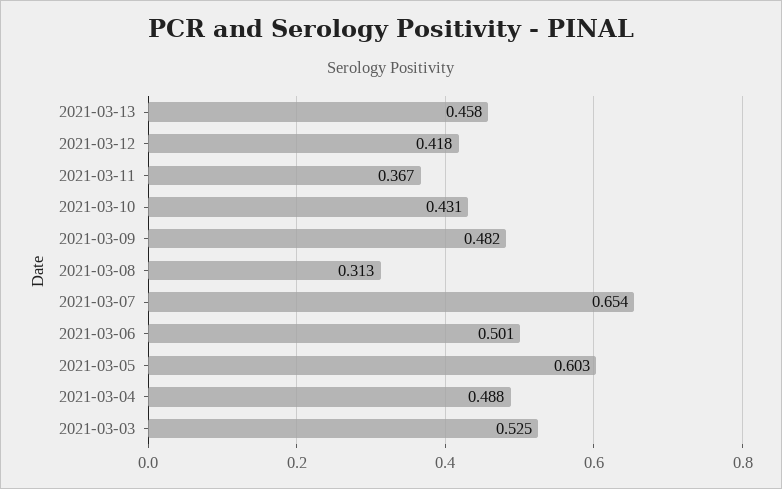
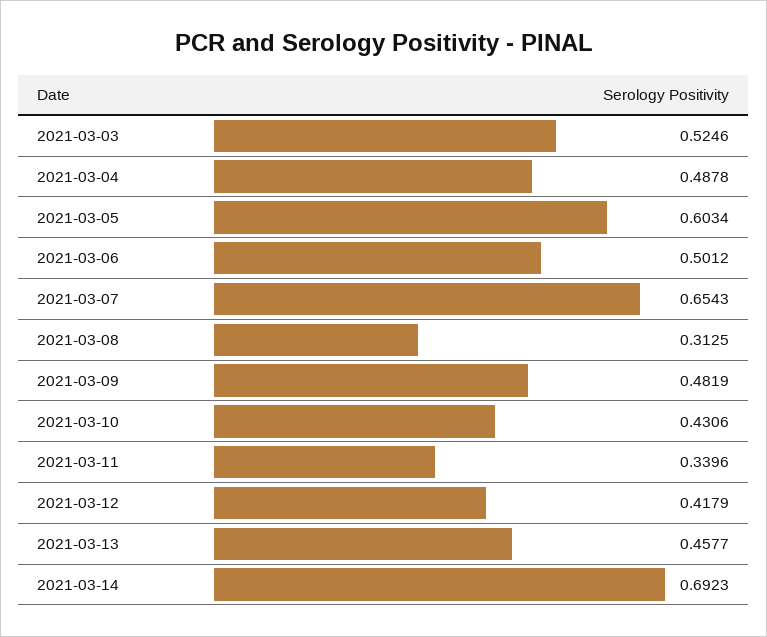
2021-03-11: 0.367 -> 0.3396
2021-03-14: none -> 0.6923

